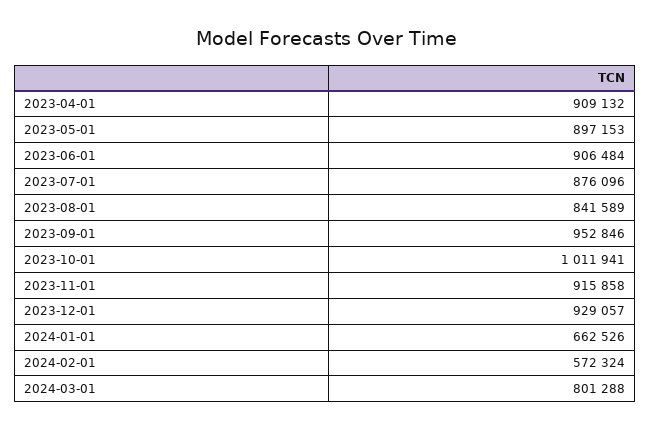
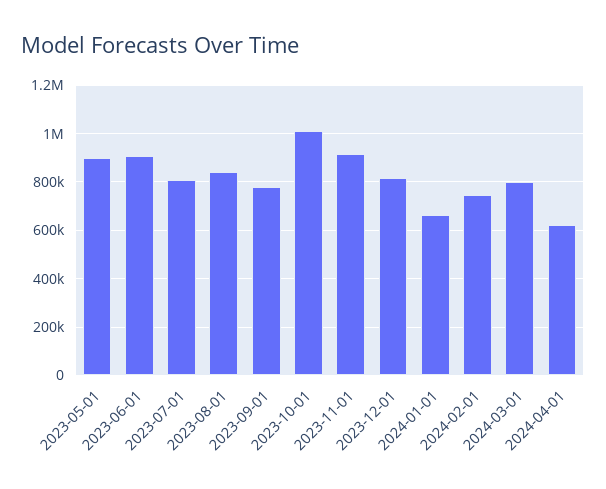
2023-04-01: 909132 -> none
2023-07-01: 876096 -> 800000
2023-09-01: 952846 -> 775000
2023-12-01: 929057 -> 825000
2024-02-01: 572324 -> 750000
2024-04-01: none -> 625000

